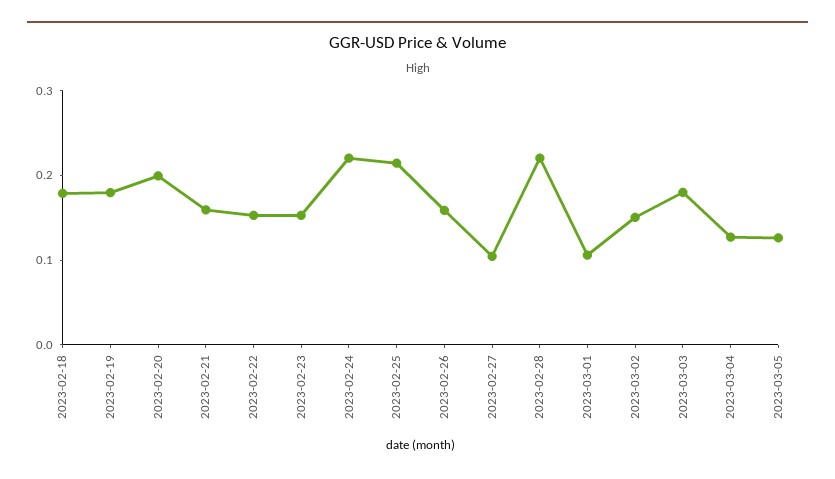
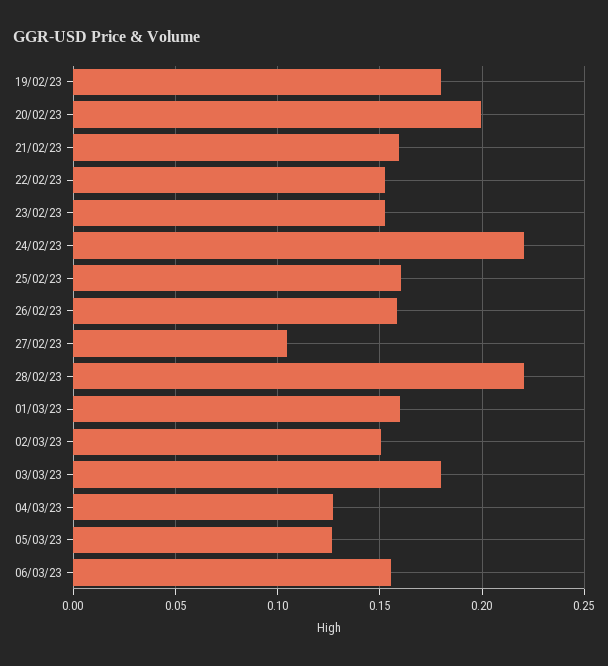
2023-02-18: 0.18 -> none
2023-02-25: 0.22 -> 0.16
2023-03-01: 0.1 -> 0.16
06/03/23: none -> 0.155

